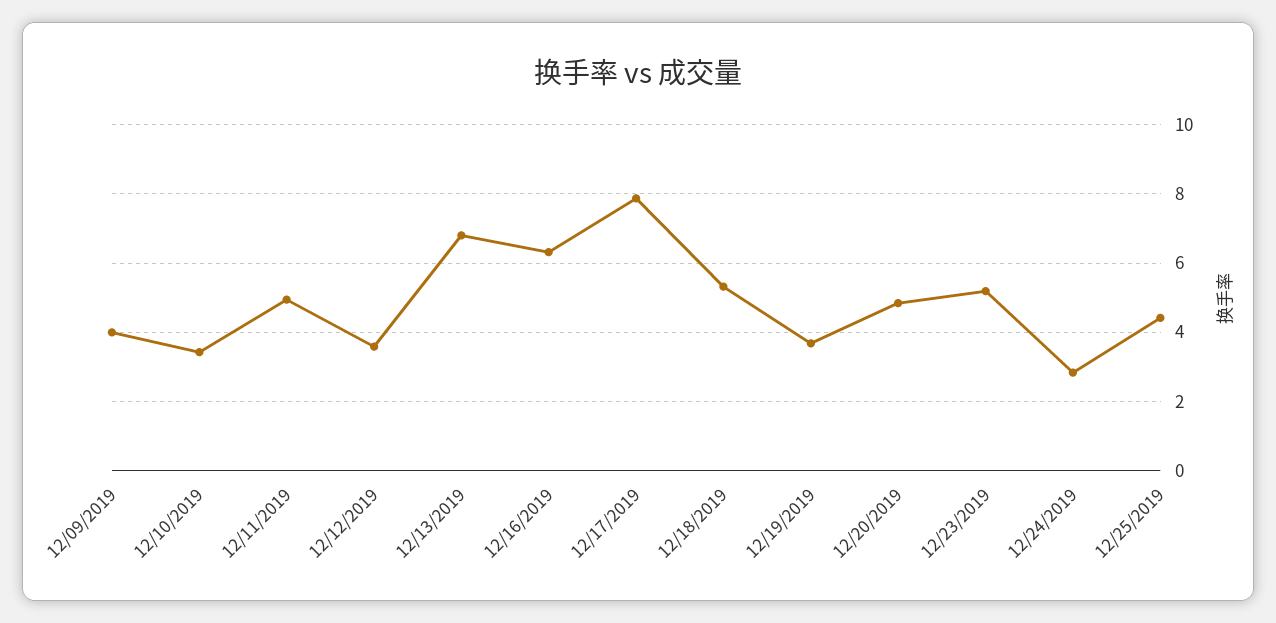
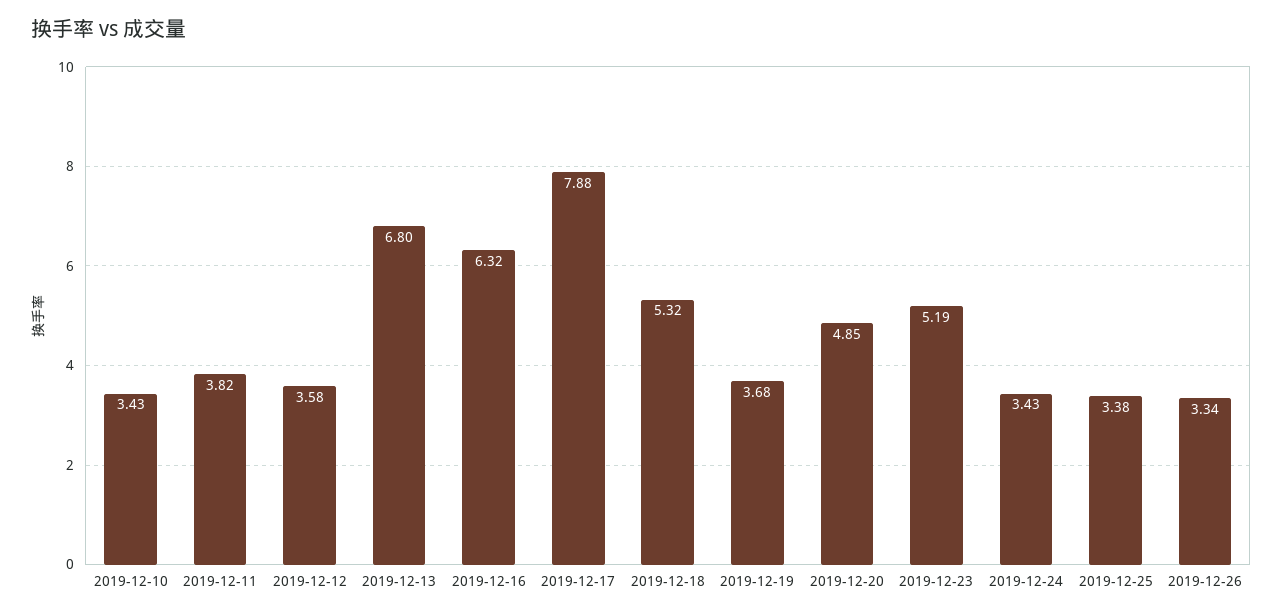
12/09/2019: 4 -> none
12/11/2019: 5 -> 3.82
12/24/2019: 2.8 -> 3.43
12/25/2019: 4.4 -> 3.38
2019-12-26: none -> 3.34

